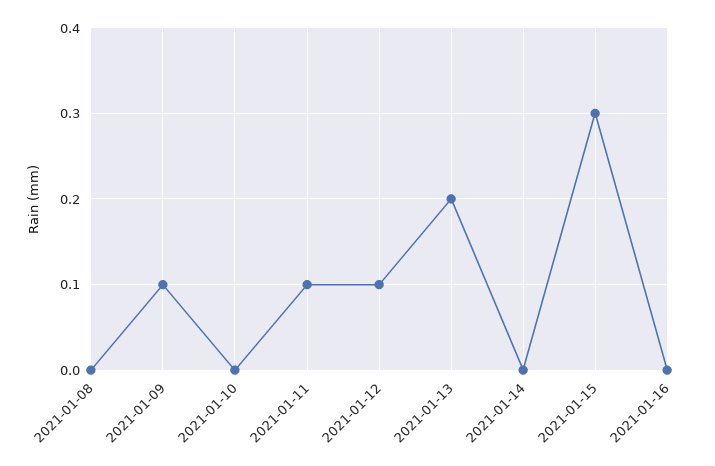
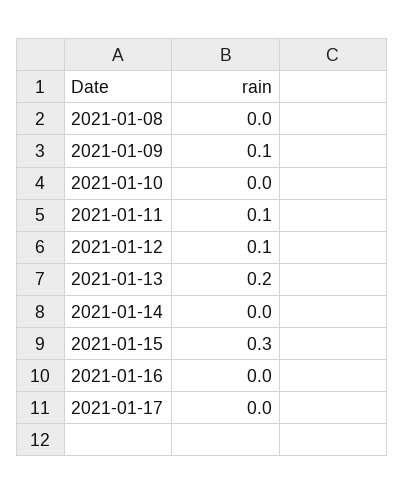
2021-01-17: none -> 0

